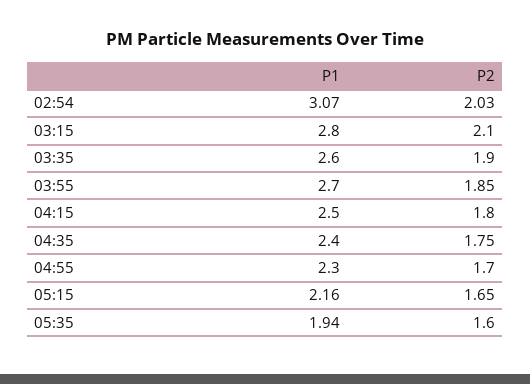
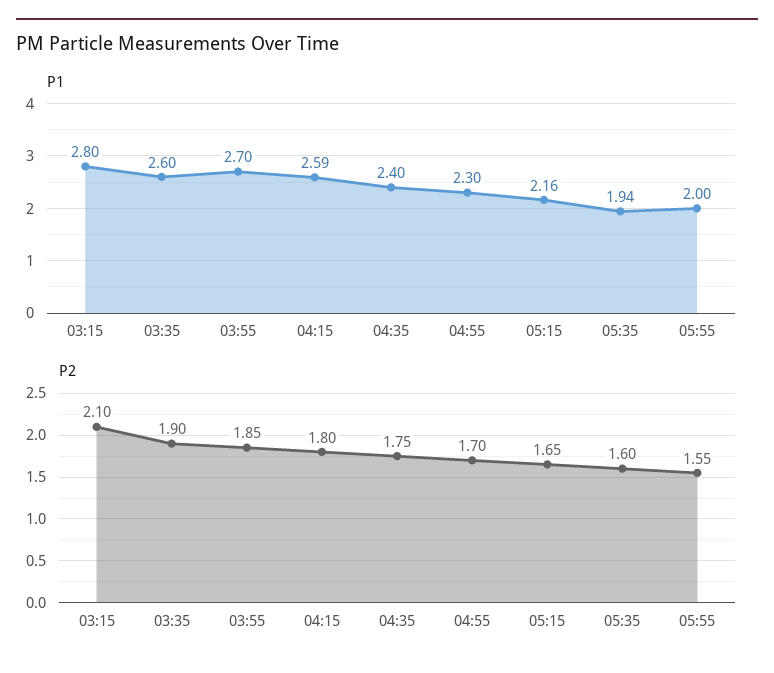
P1, 02:54: 3.07 -> none
P2, 02:54: 2.03 -> none
P1, 04:15: 2.5 -> 2.59
P1, 05:55: none -> 2
P2, 05:55: none -> 1.55

